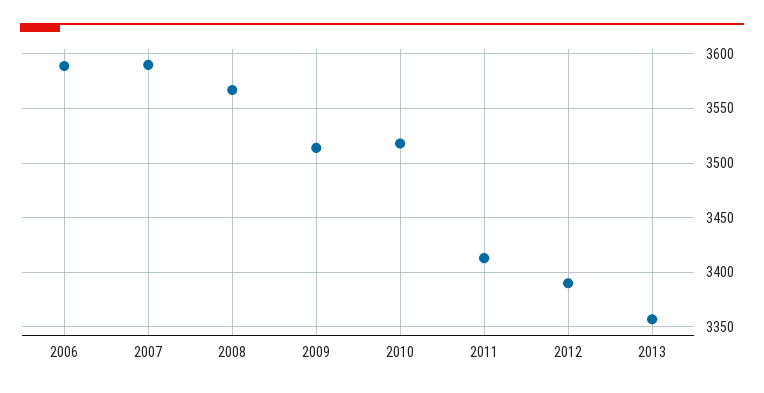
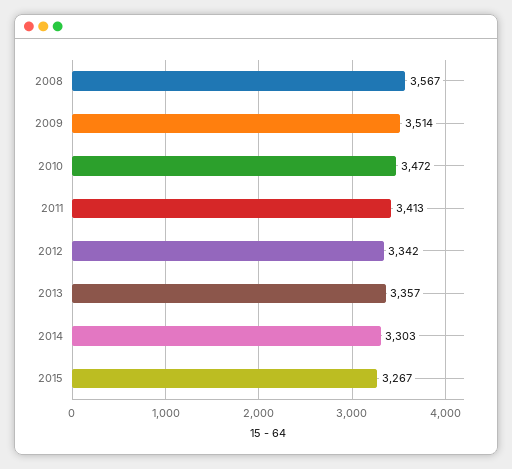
2006: 3590 -> none
2007: 3590 -> none
2010: 3520 -> 3472
2012: 3390 -> 3342
2014: none -> 3303
2015: none -> 3267

